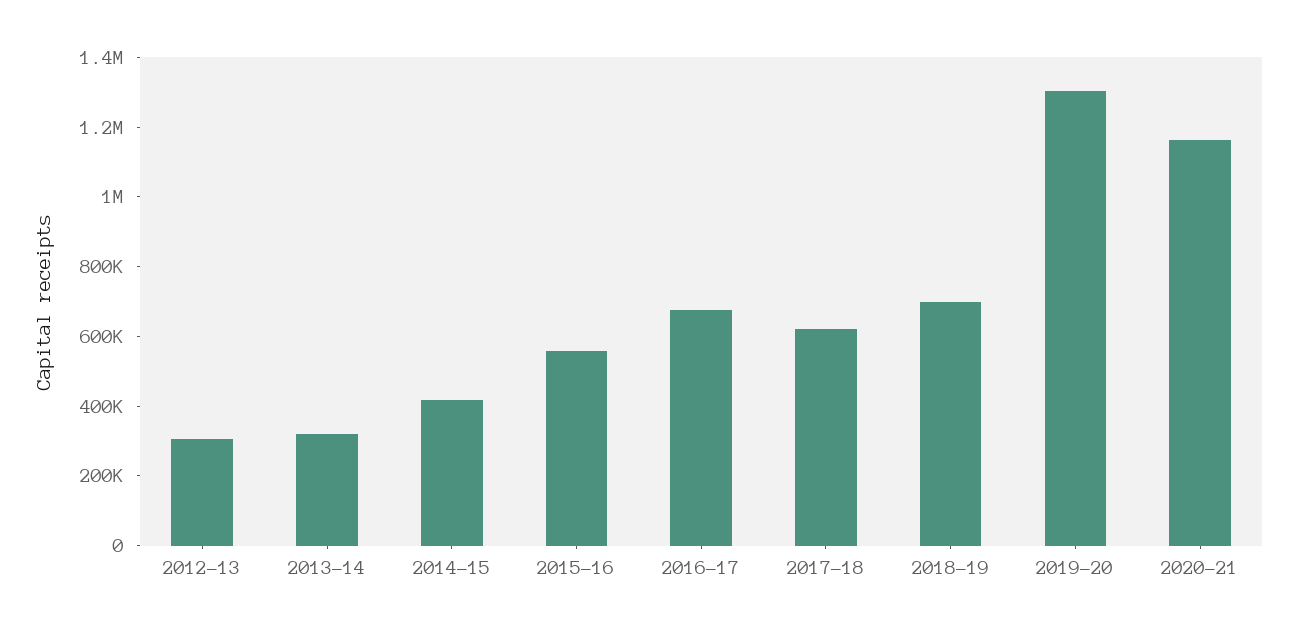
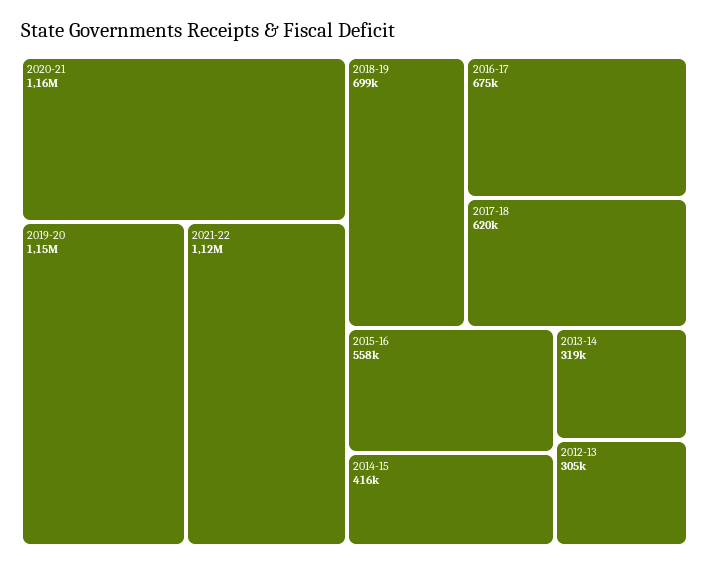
2019-20: 1300000 -> 1150000
2021-22: none -> 1120000

